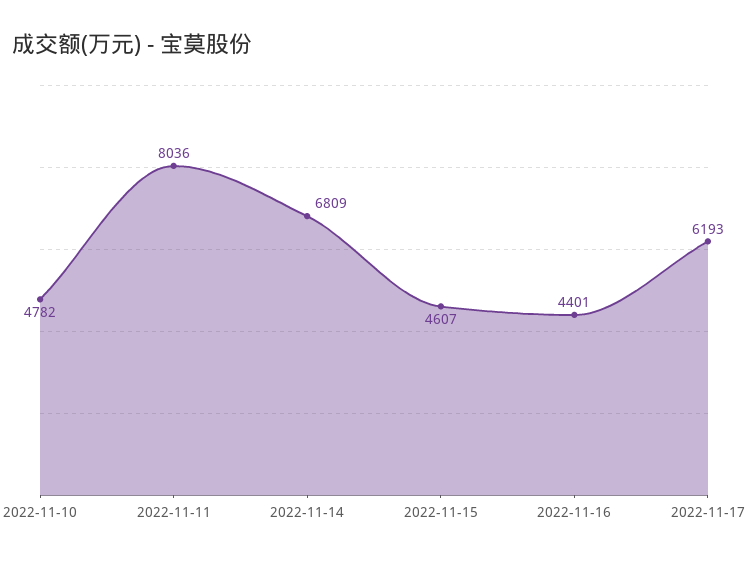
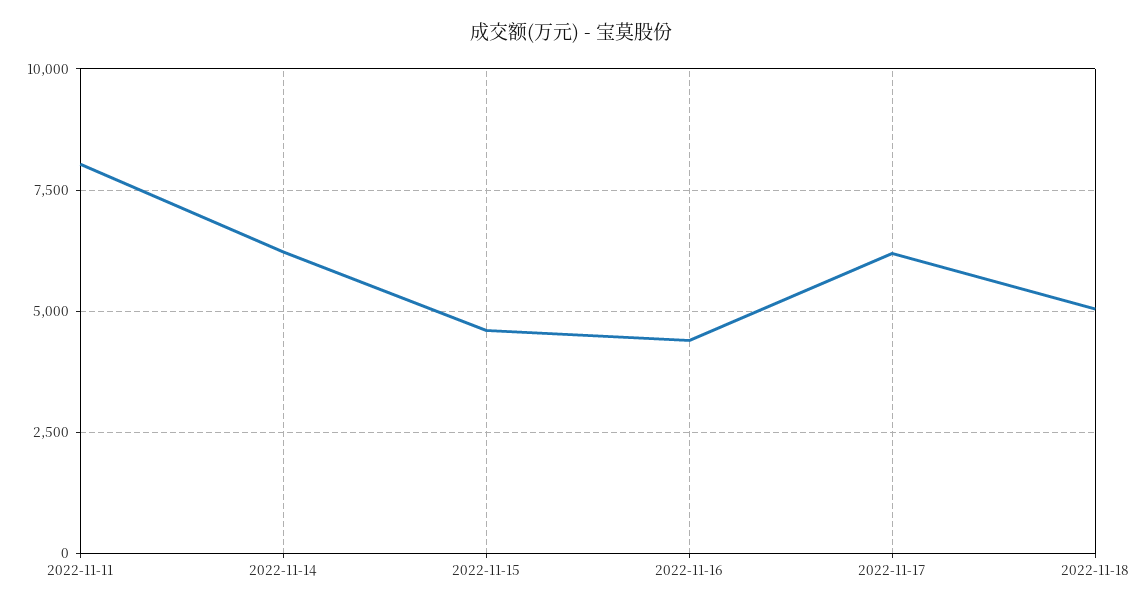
2022-11-10: 4782 -> none
2022-11-14: 6809 -> 6250
2022-11-18: none -> 5000

